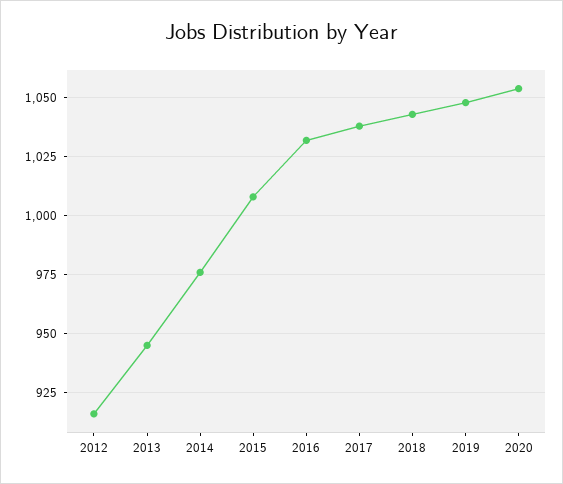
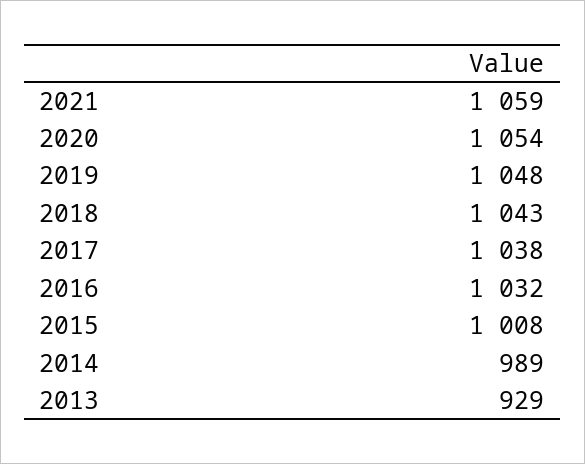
2012: 915 -> none
2013: 945 -> 929
2014: 975 -> 989
2021: none -> 1059

